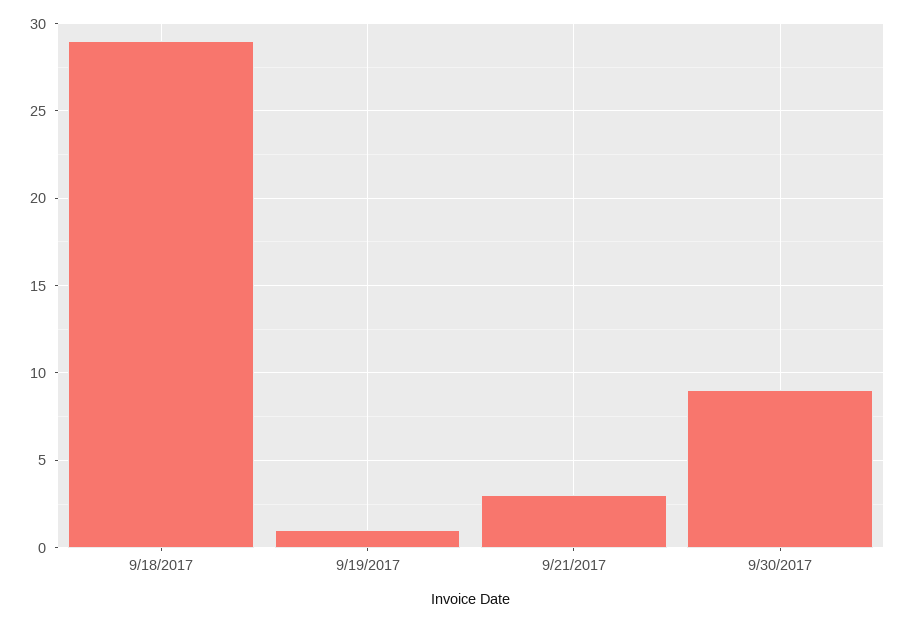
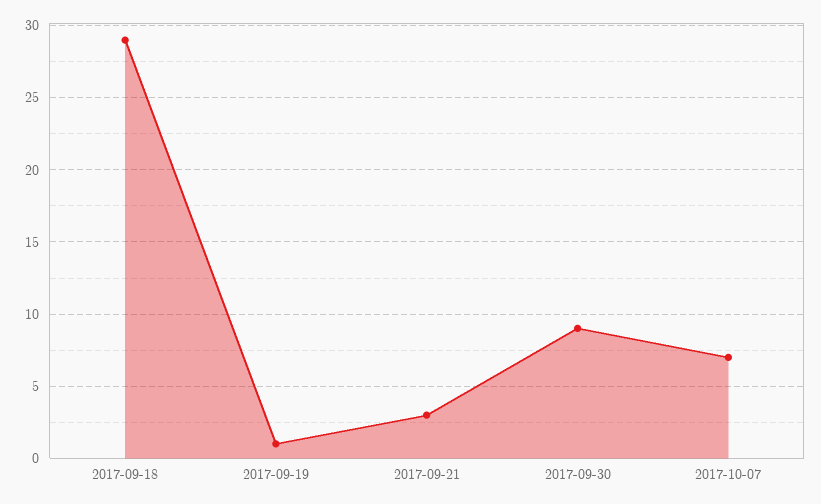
2017-10-07: none -> 7

